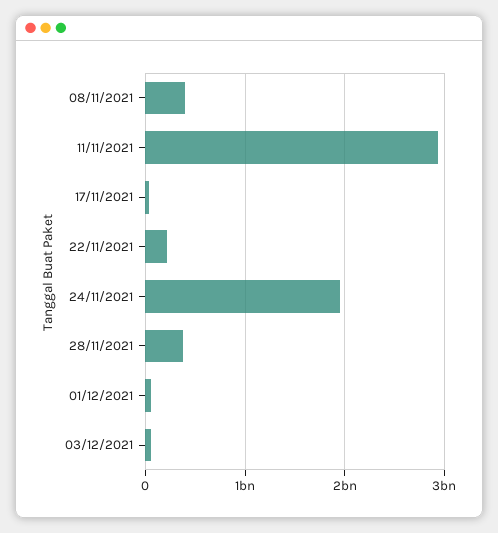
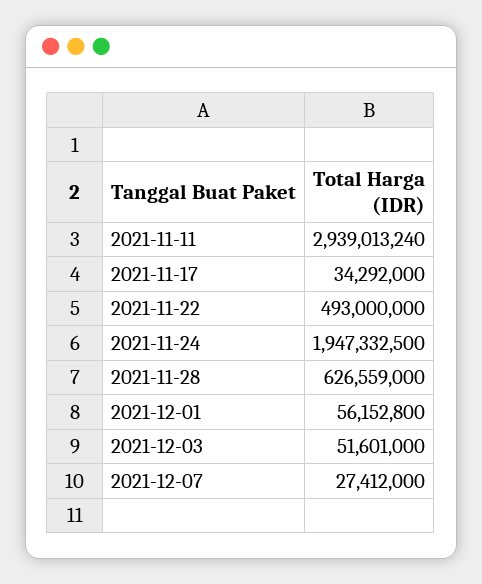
08/11/2021: 400000000 -> none
22/11/2021: 200000000 -> 493000000
28/11/2021: 400000000 -> 626559000
2021-12-07: none -> 27412000

